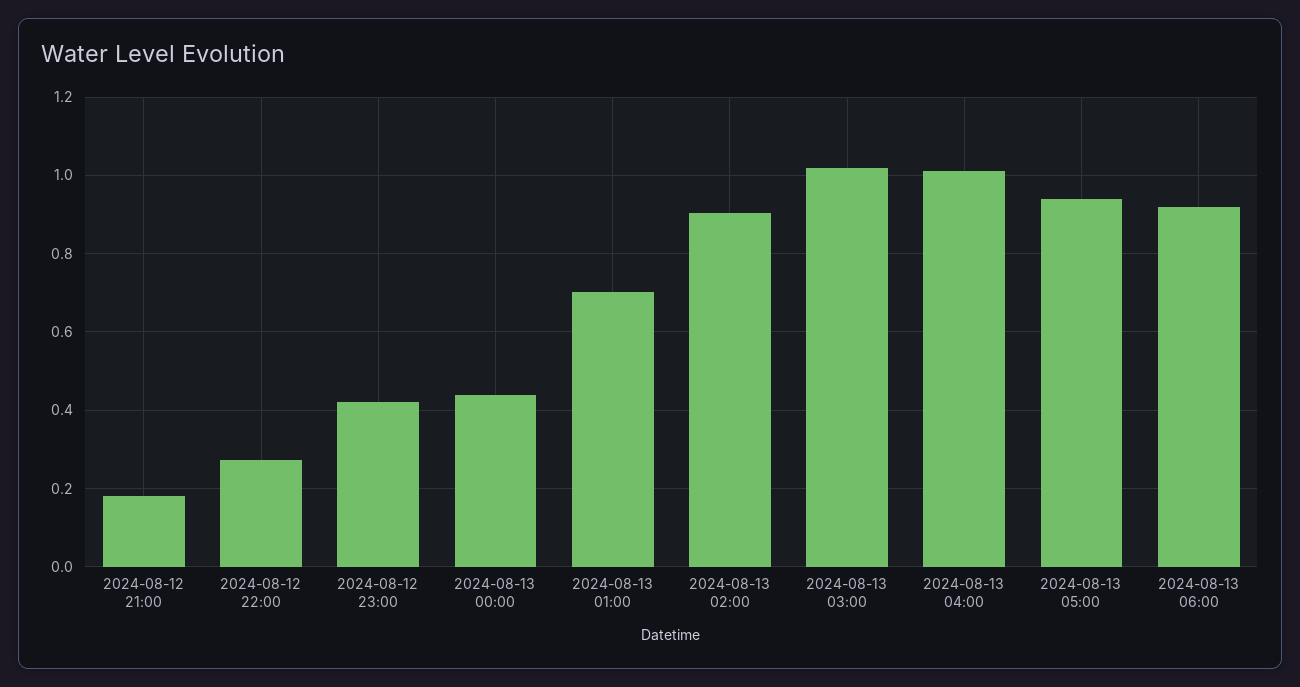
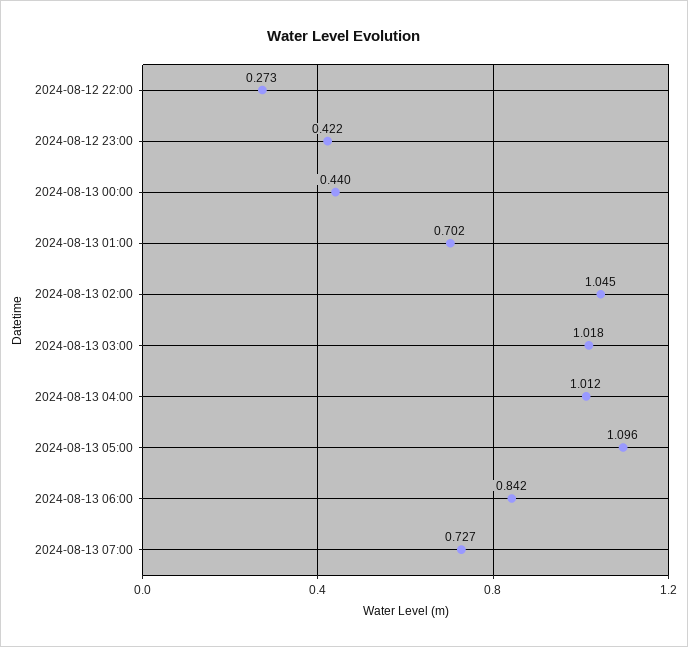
2024-08-12 21:00: 0.18 -> none
2024-08-13 02:00: 0.9 -> 1.045
2024-08-13 05:00: 0.94 -> 1.096
2024-08-13 06:00: 0.92 -> 0.842
2024-08-13 07:00: none -> 0.727

